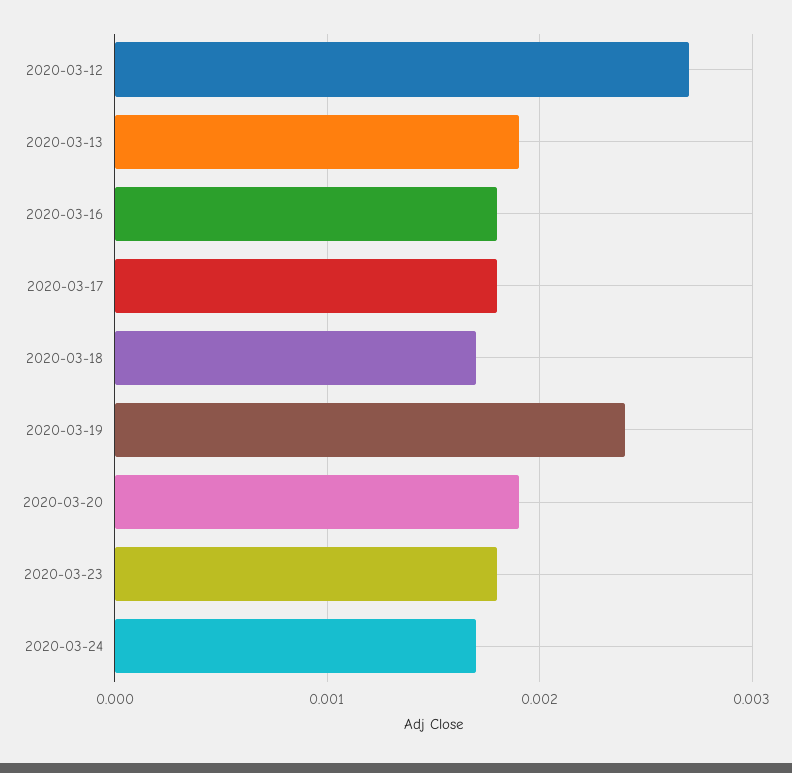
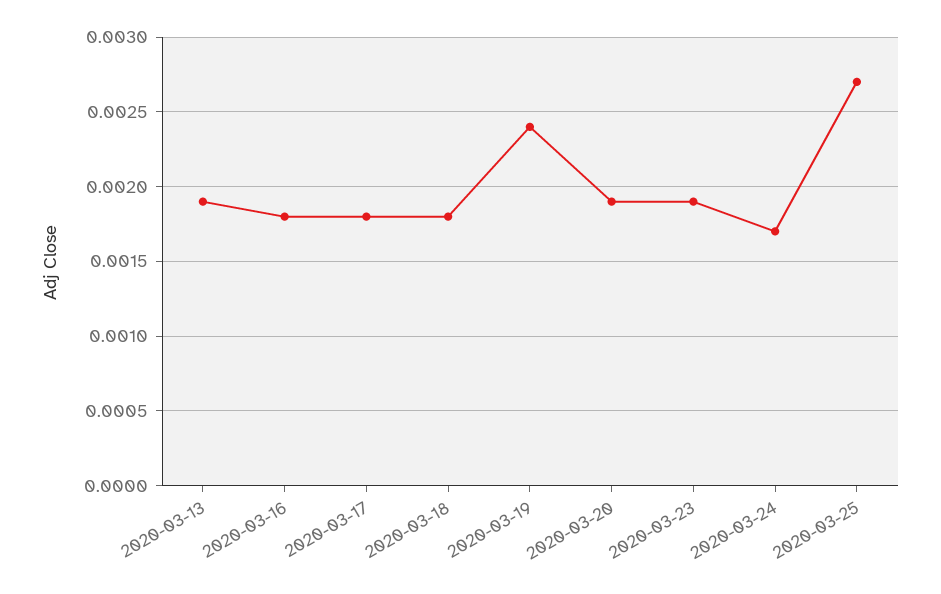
2020-03-12: 0.0027 -> none
2020-03-18: 0.0017 -> 0.0018
2020-03-23: 0.0018 -> 0.0019
2020-03-25: none -> 0.0027

